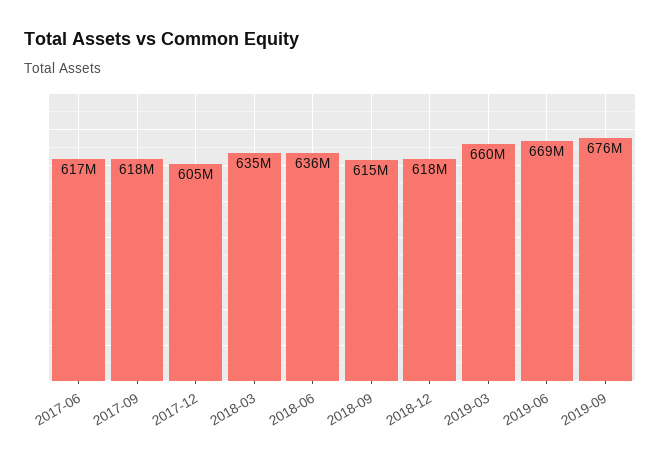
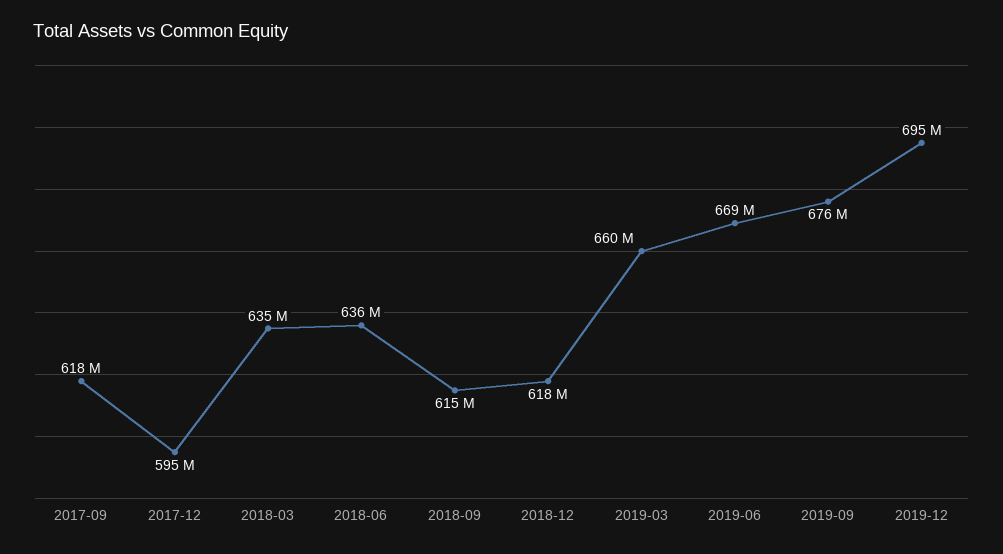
2017-06: 617000000 -> none
2017-12: 605000000 -> 595000000
2019-12: none -> 695000000

